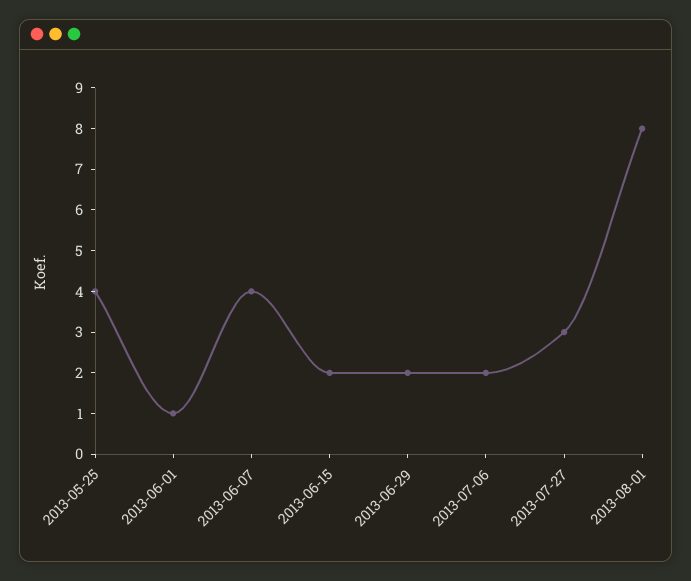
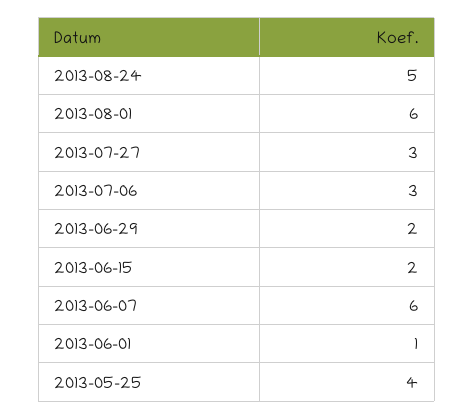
2013-06-07: 4 -> 6
2013-07-06: 2 -> 3
2013-08-01: 8 -> 6
2013-08-24: none -> 5

